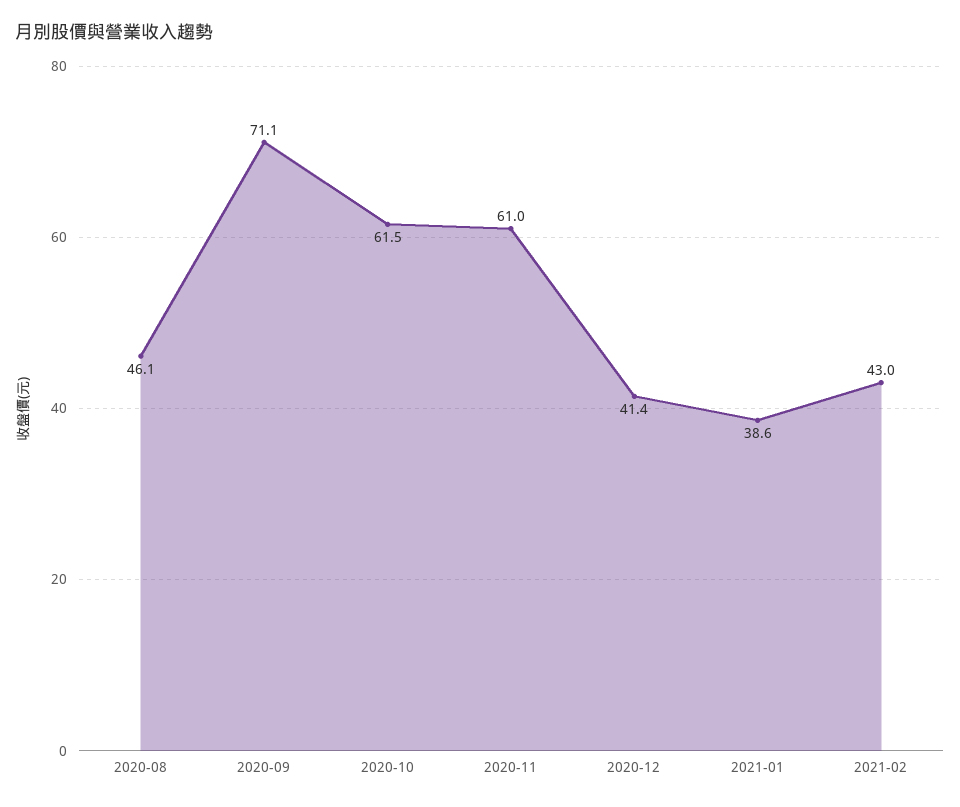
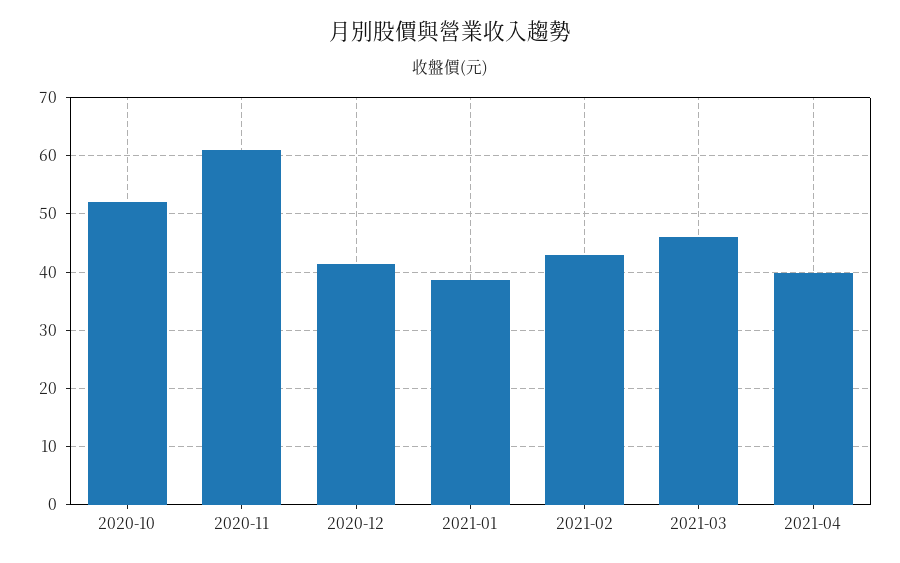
2020-08: 46.1 -> none
2020-09: 71.1 -> none
2020-10: 61.5 -> 52
2021-03: none -> 46
2021-04: none -> 40

